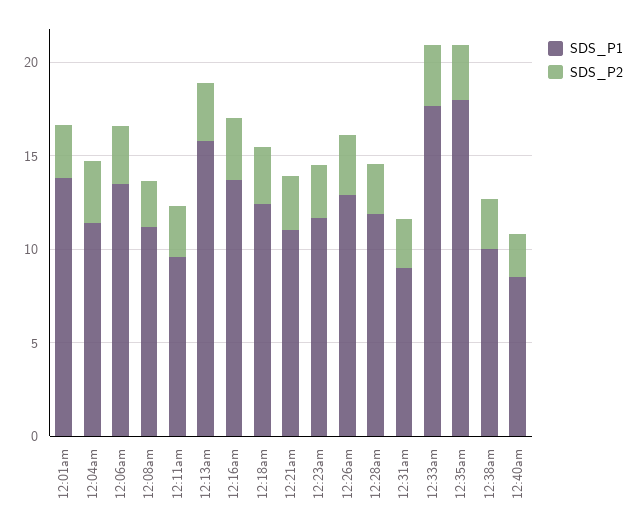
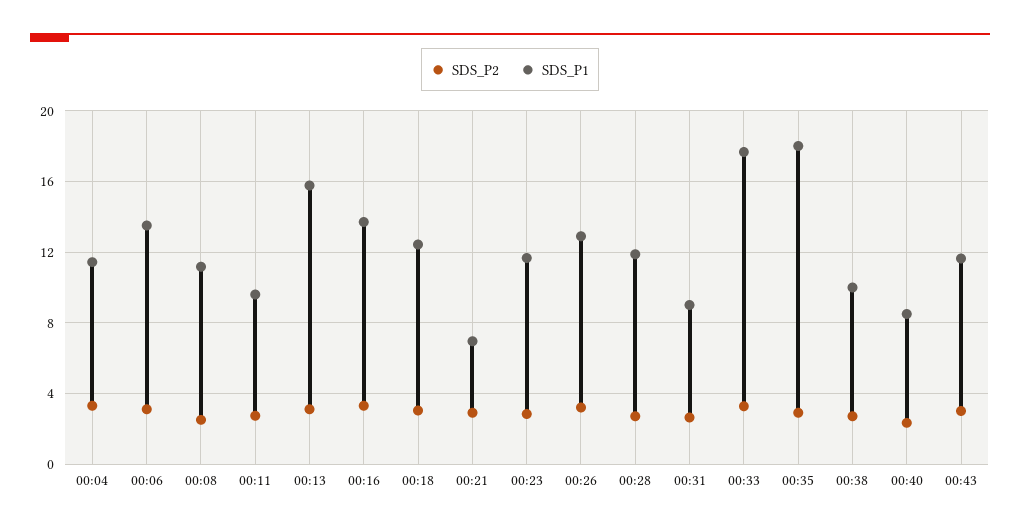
SDS_P1, 12:01am: 14 -> none
SDS_P2, 12:01am: 3 -> none
SDS_P1, 12:21am: 11 -> 7
SDS_P2, 00:43: none -> 3
SDS_P1, 00:43: none -> 11.5

